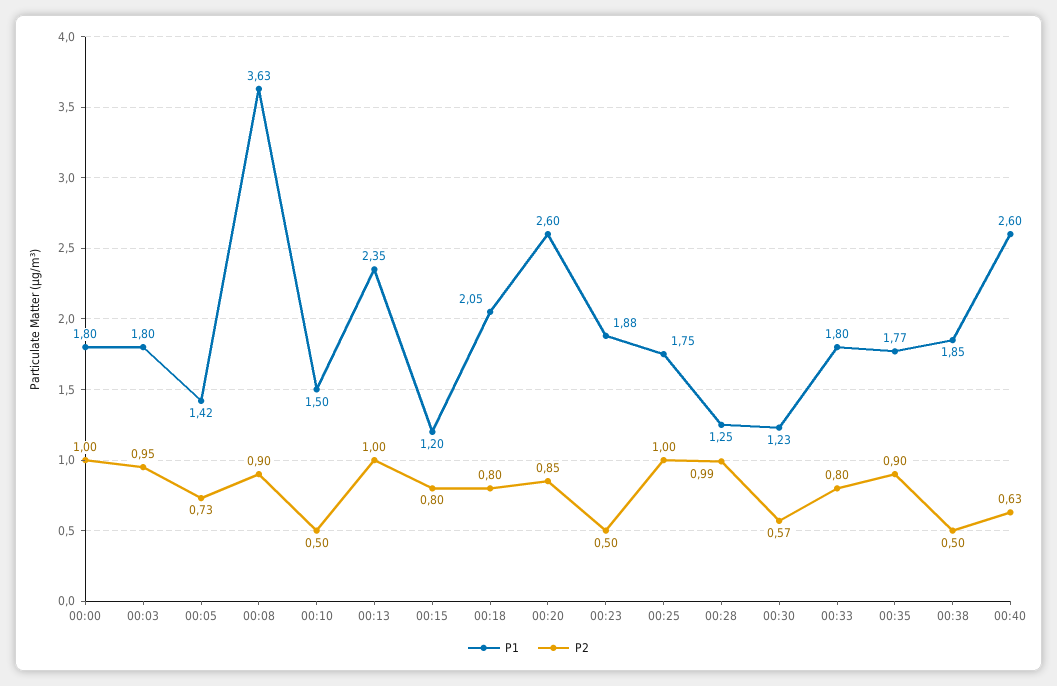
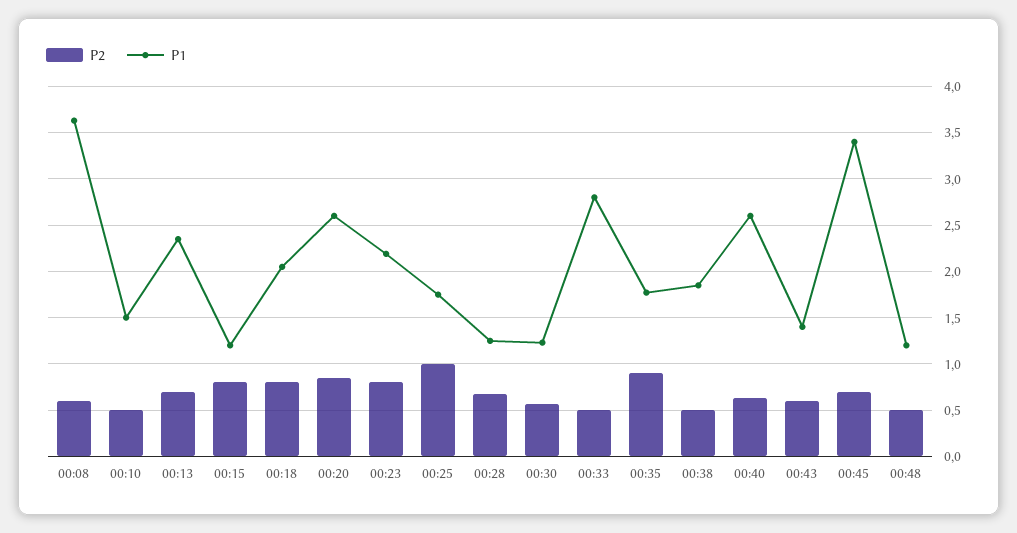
P1, 00:00: 1.8 -> none
P2, 00:00: 1 -> none
P1, 00:03: 1.8 -> none
P2, 00:03: 0.95 -> none
P1, 00:05: 1.42 -> none
P2, 00:05: 0.73 -> none
P2, 00:08: 0.9 -> 0.6
P2, 00:13: 1 -> 0.7
P1, 00:23: 1.88 -> 2.2
P2, 00:23: 0.5 -> 0.8
P2, 00:28: 0.99 -> 0.7
P1, 00:33: 1.8 -> 2.8
P2, 00:33: 0.8 -> 0.5
P2, 00:43: none -> 0.6
P1, 00:43: none -> 1.4
P2, 00:45: none -> 0.7
P1, 00:45: none -> 3.4
P2, 00:48: none -> 0.5
P1, 00:48: none -> 1.2

